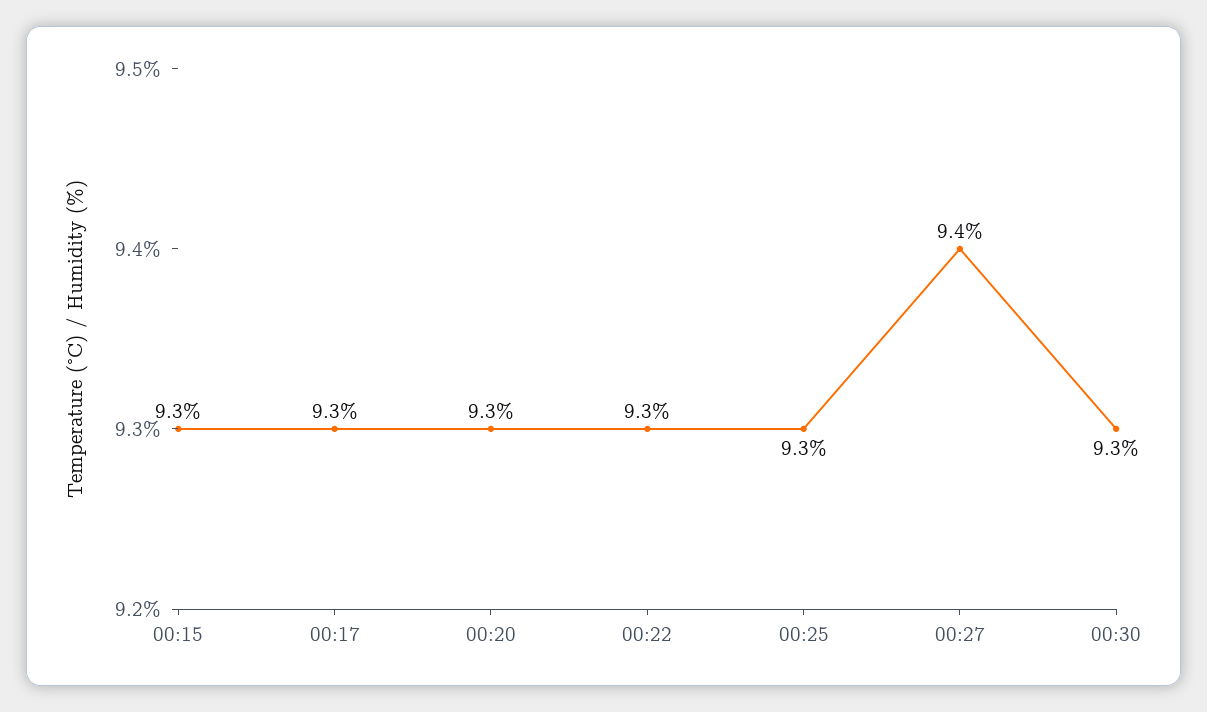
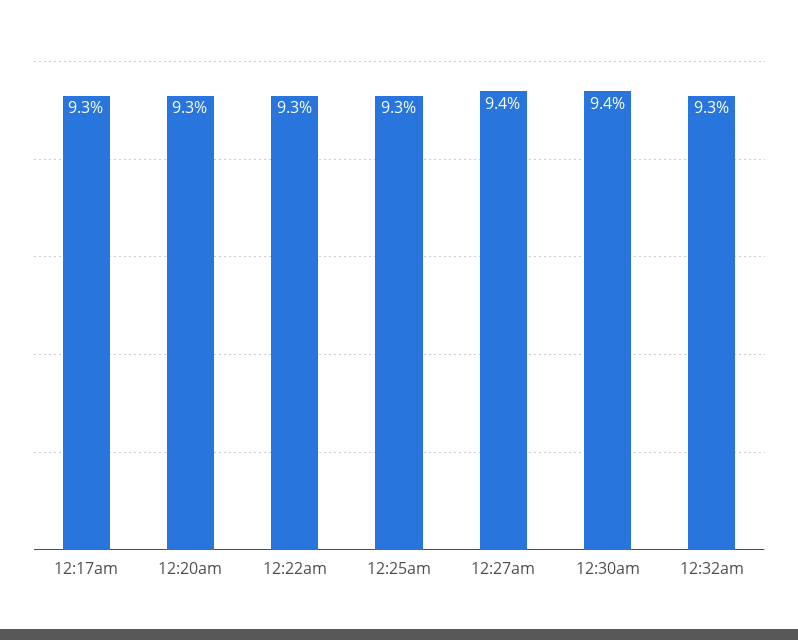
00:15: 9.3 -> none
00:30: 9.3 -> 9.4
12:32am: none -> 9.3

